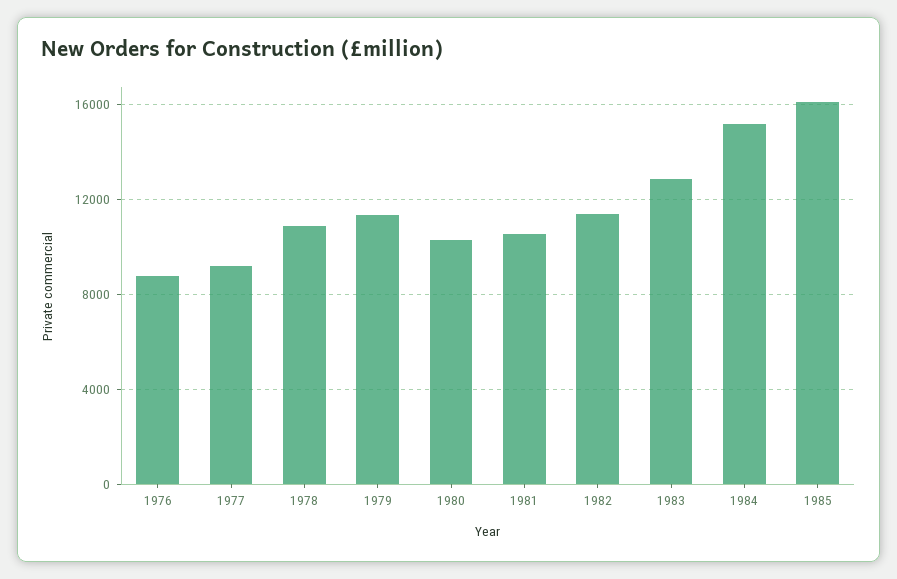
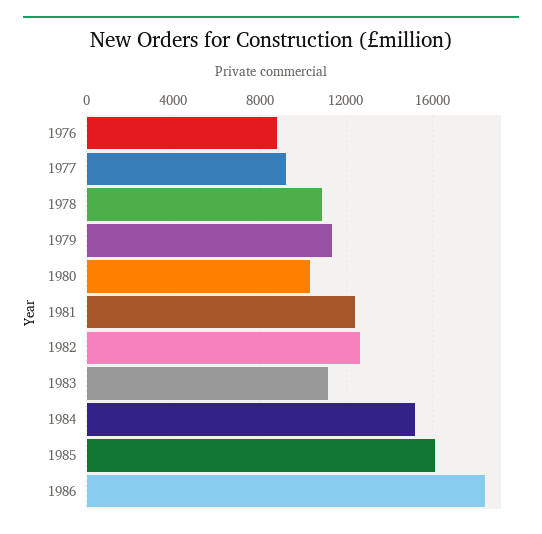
1981: 10500 -> 12500
1982: 11500 -> 12500
1983: 13000 -> 11000
1986: none -> 18500

